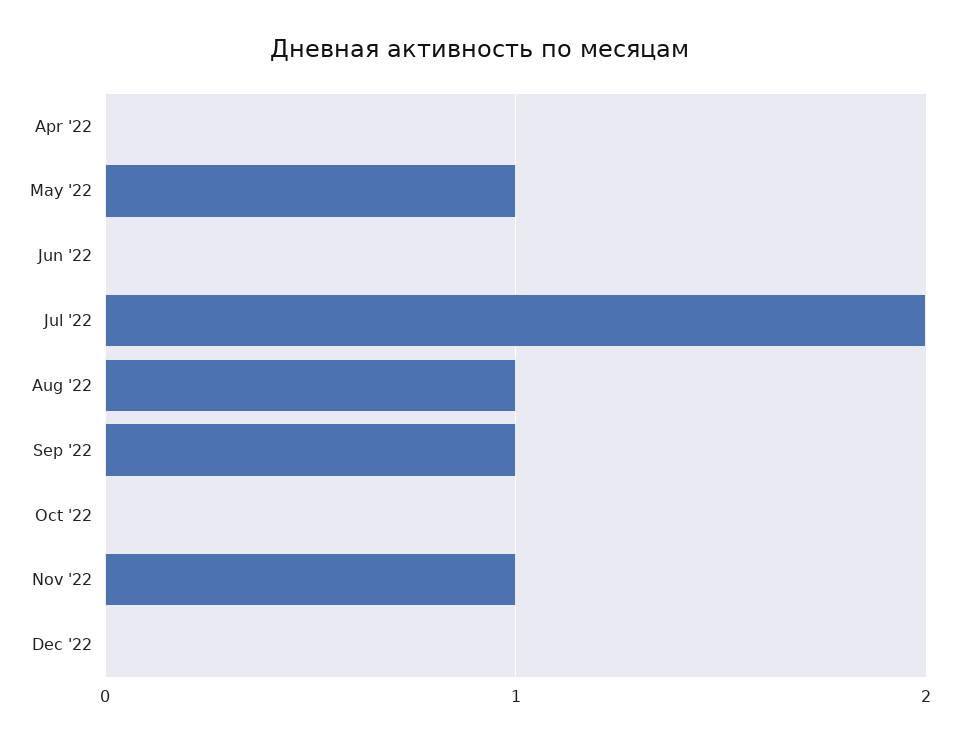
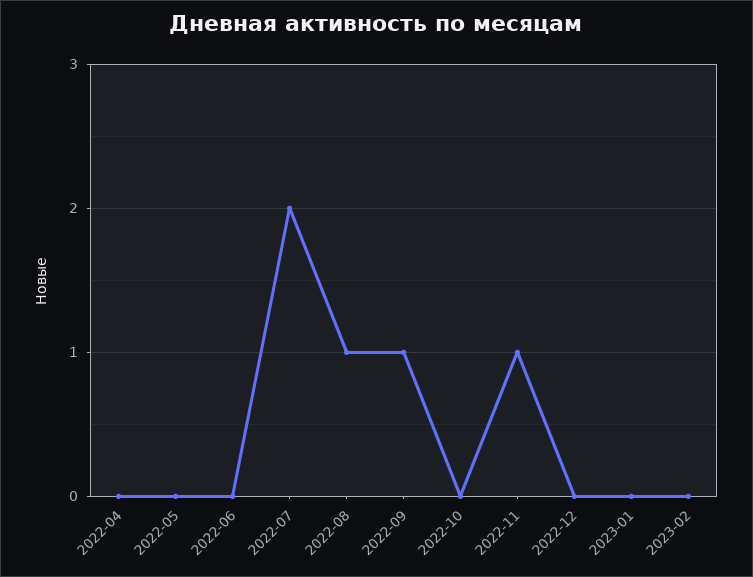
May '22: 1 -> 0
2023-01: none -> 0
2023-02: none -> 0

